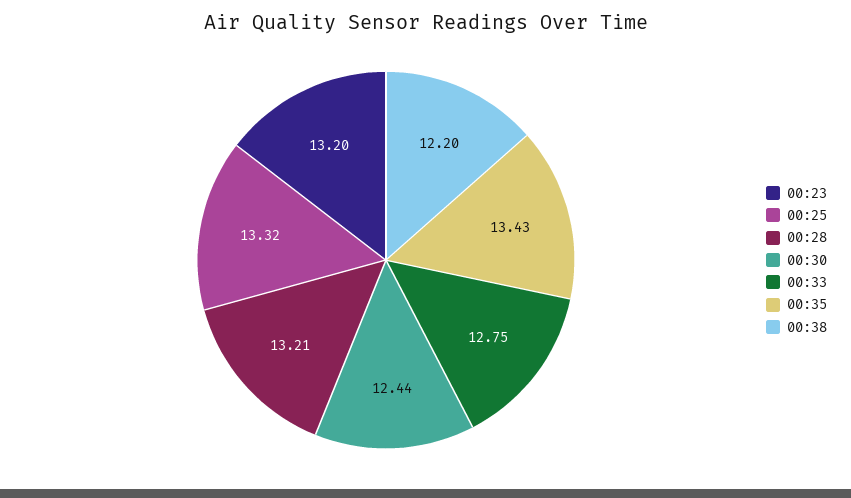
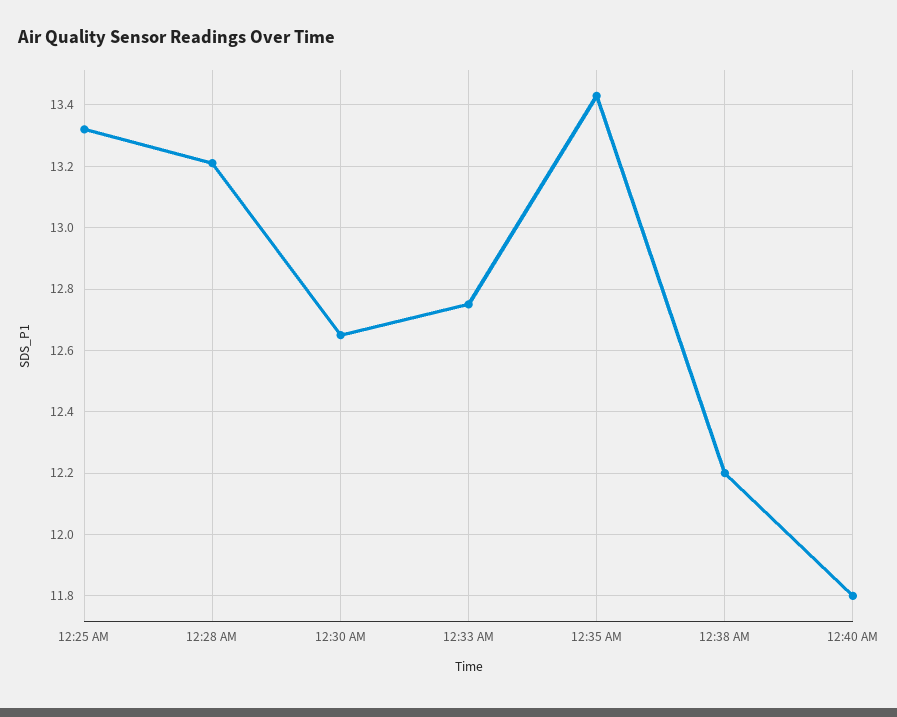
00:23: 13.2 -> none
00:30: 12.44 -> 12.65
12:40 AM: none -> 11.8

